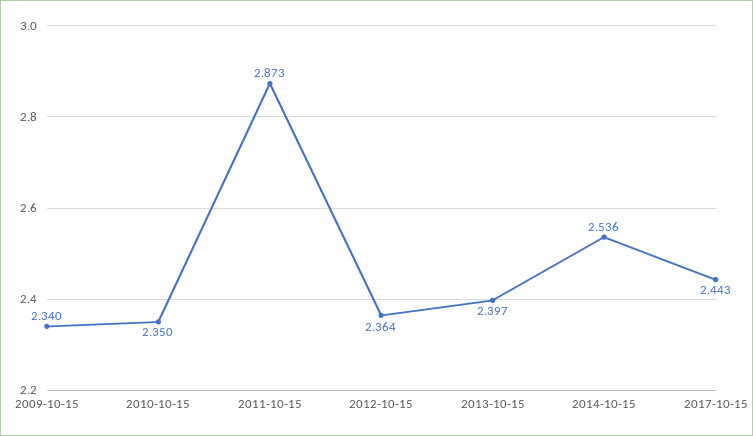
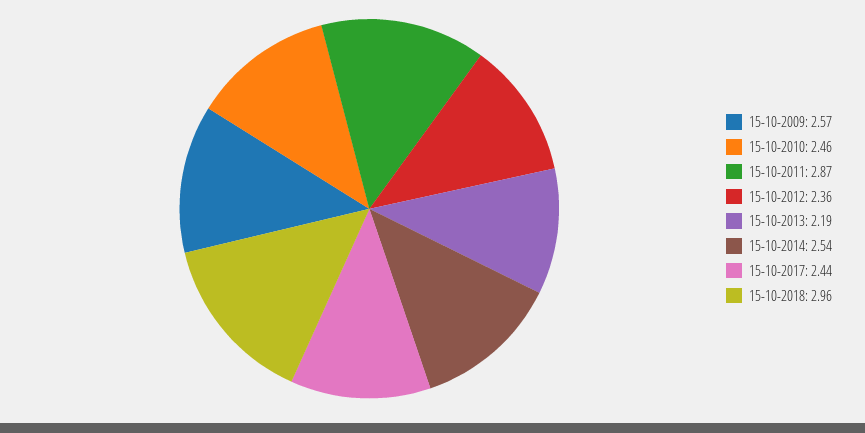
2009-10-15: 2.34 -> 2.57
2010-10-15: 2.35 -> 2.46
2013-10-15: 2.397 -> 2.19
15-10-2018: none -> 2.96

